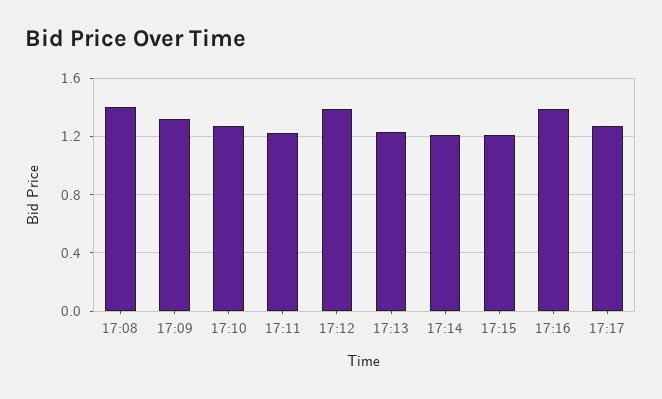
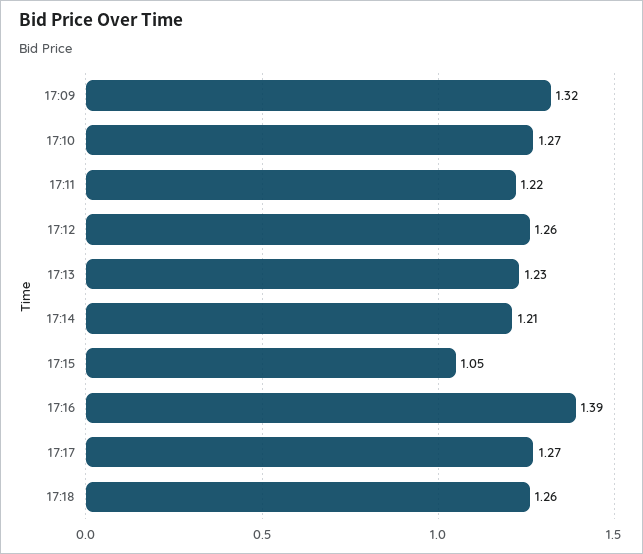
17:08: 1.4 -> none
17:12: 1.4 -> 1.26
17:15: 1.2 -> 1.05
17:18: none -> 1.26

